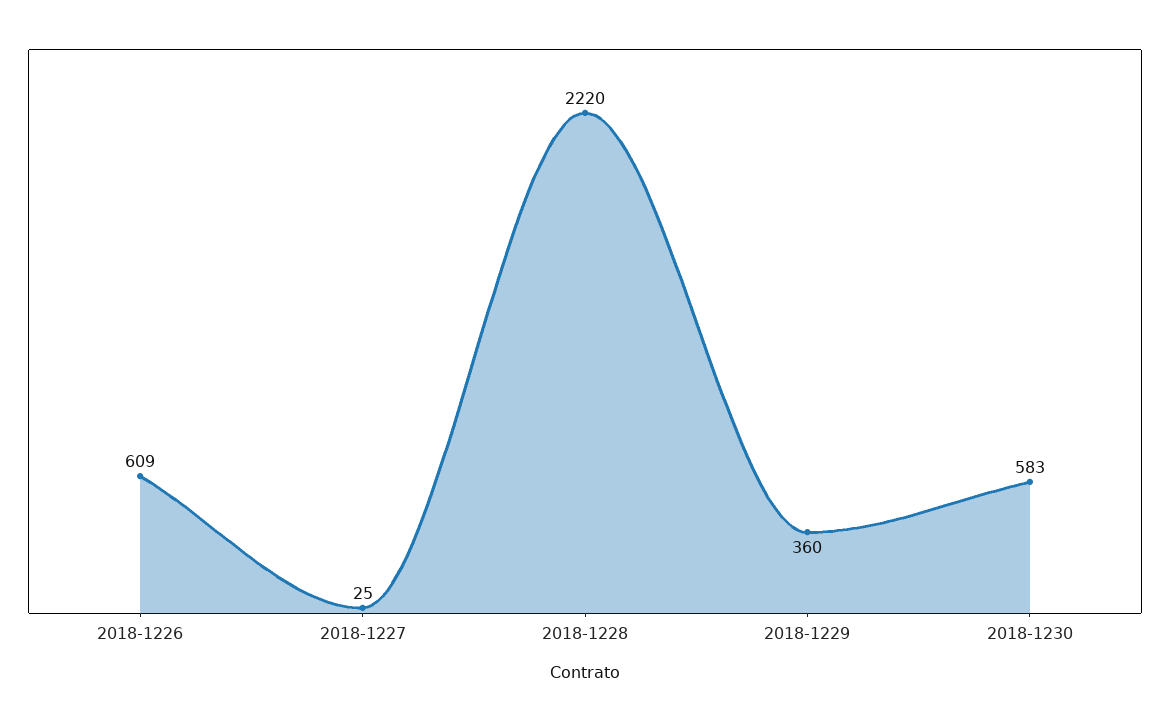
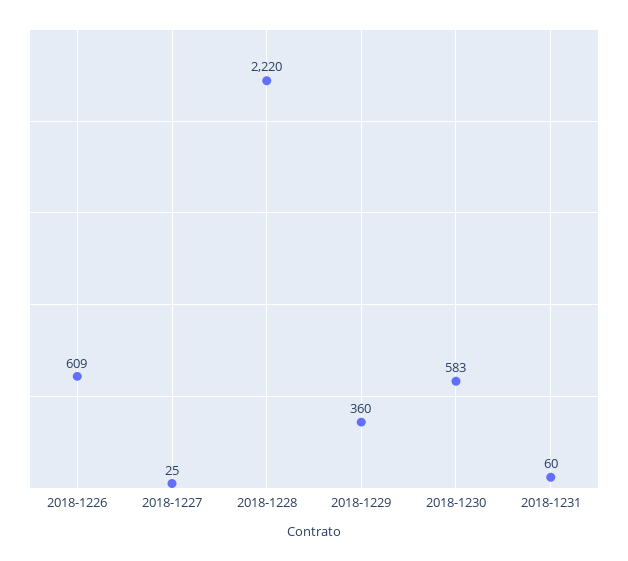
2018-1231: none -> 60

